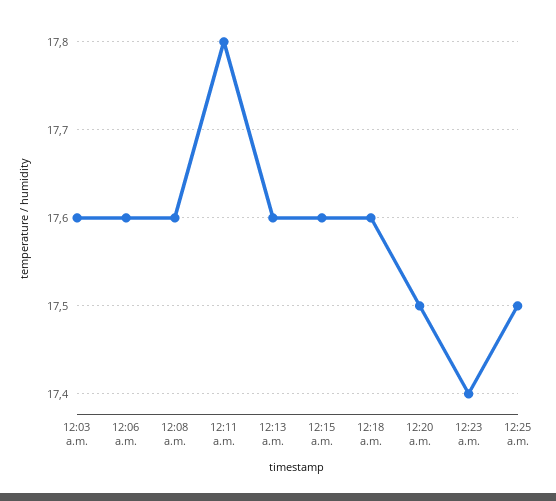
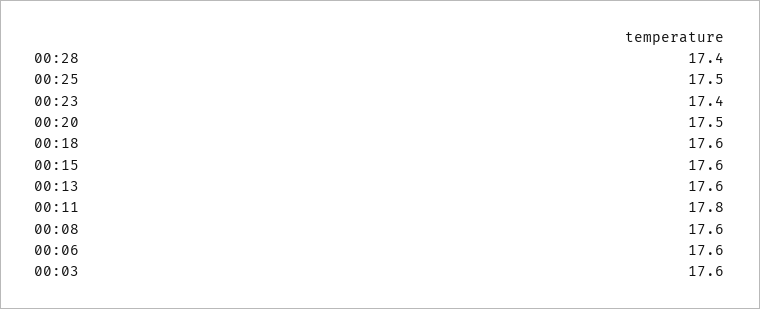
00:28: none -> 17.4

